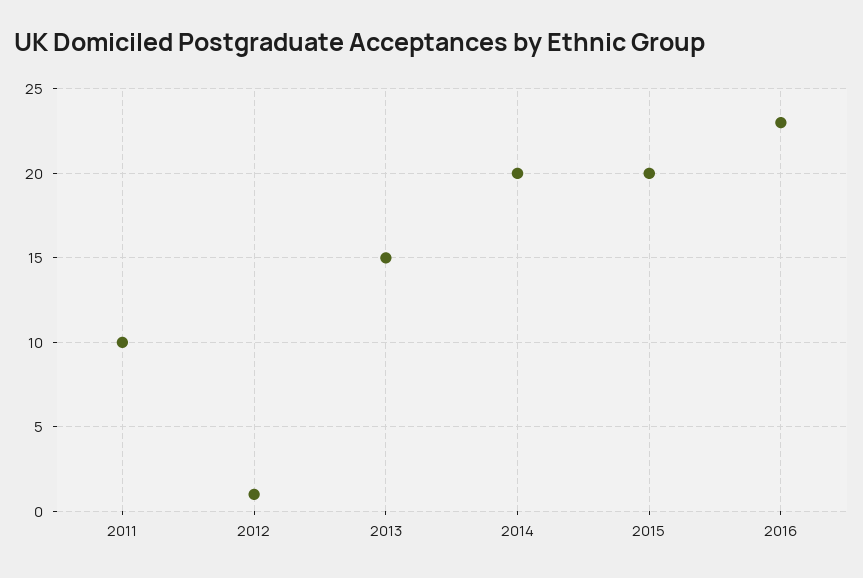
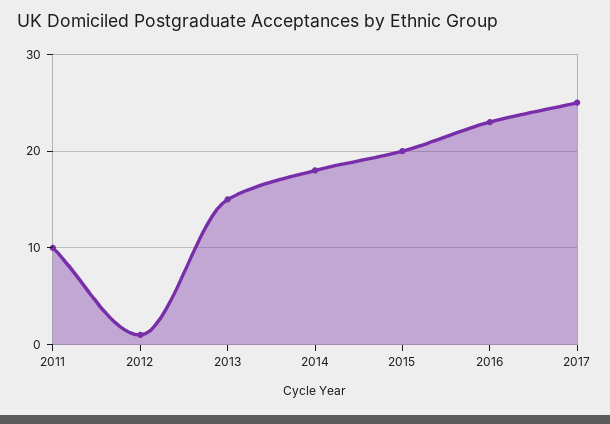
2014: 20 -> 18
2017: none -> 25

